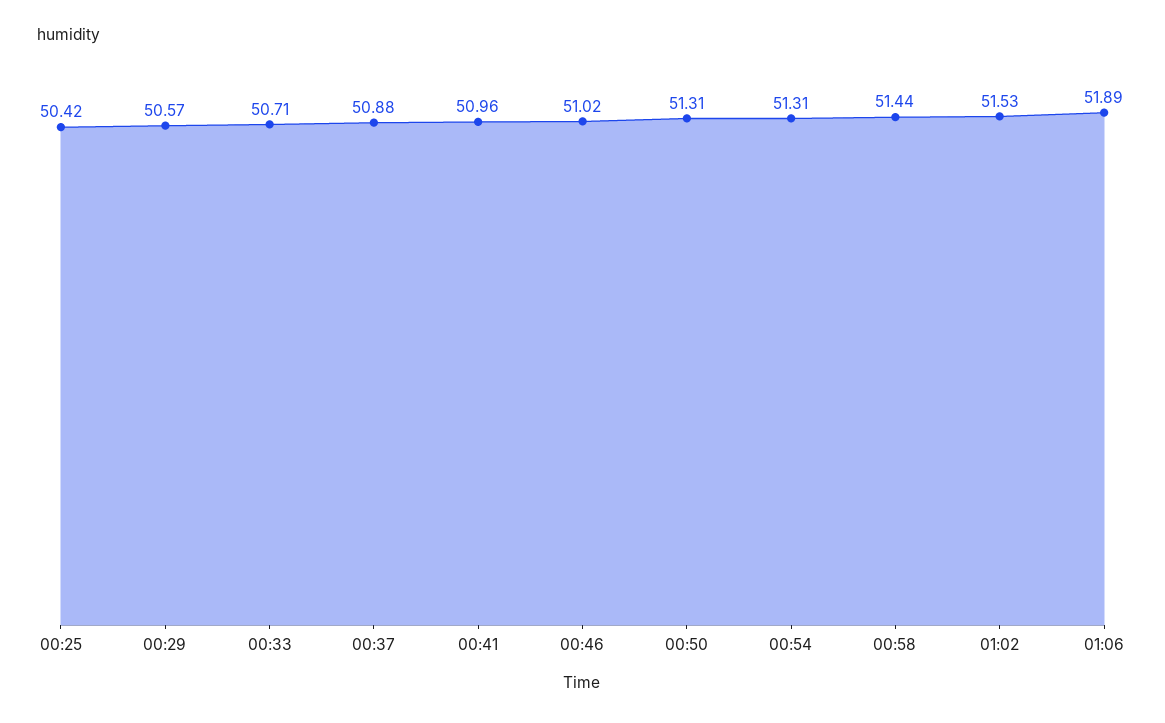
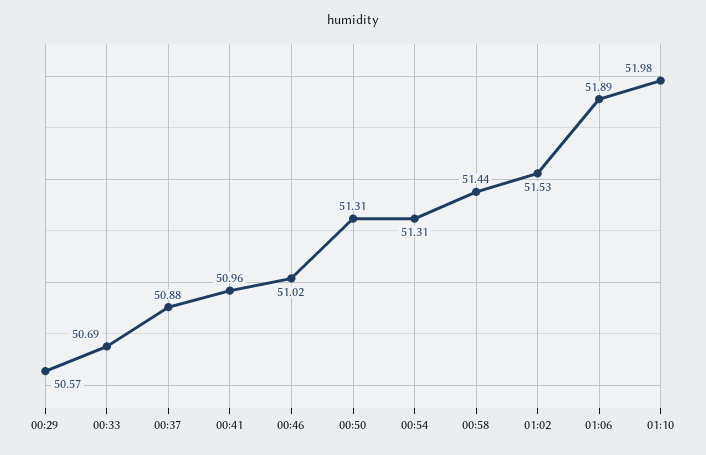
00:25: 50.42 -> none
00:33: 50.71 -> 50.69
01:10: none -> 51.98

